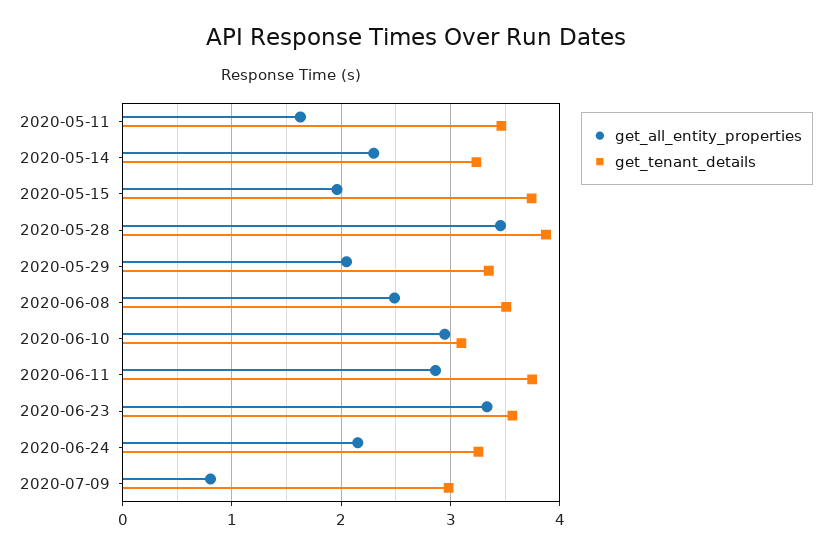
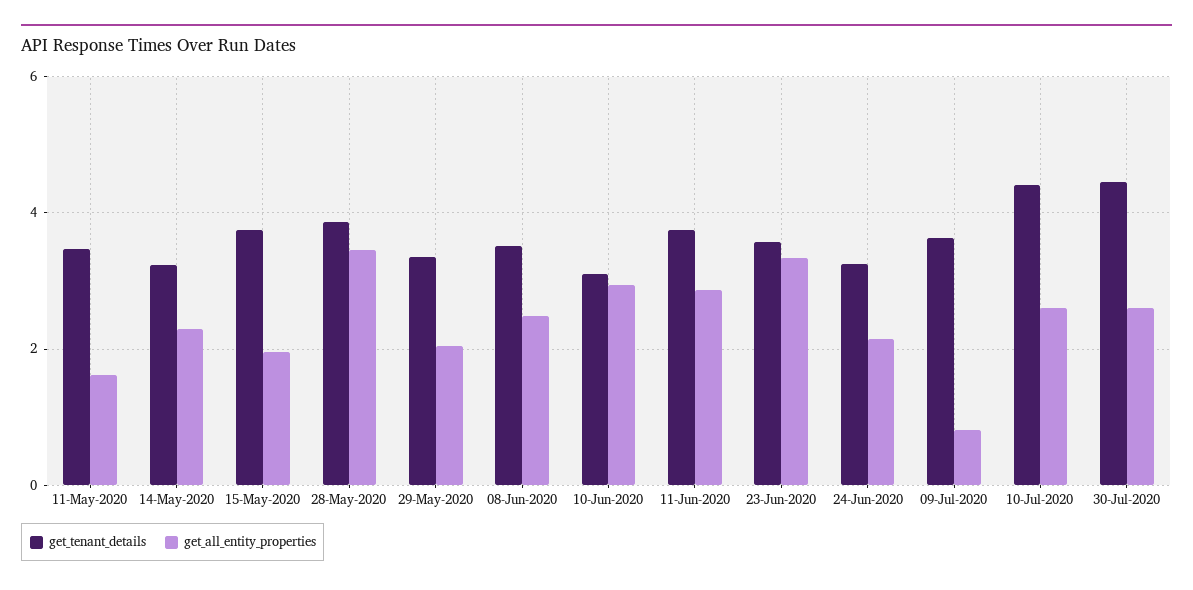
get_tenant_details, 2020-07-09: 3 -> 3.6
get_tenant_details, 10-Jul-2020: none -> 4.4
get_all_entity_properties, 10-Jul-2020: none -> 2.6
get_tenant_details, 30-Jul-2020: none -> 4.4
get_all_entity_properties, 30-Jul-2020: none -> 2.6

